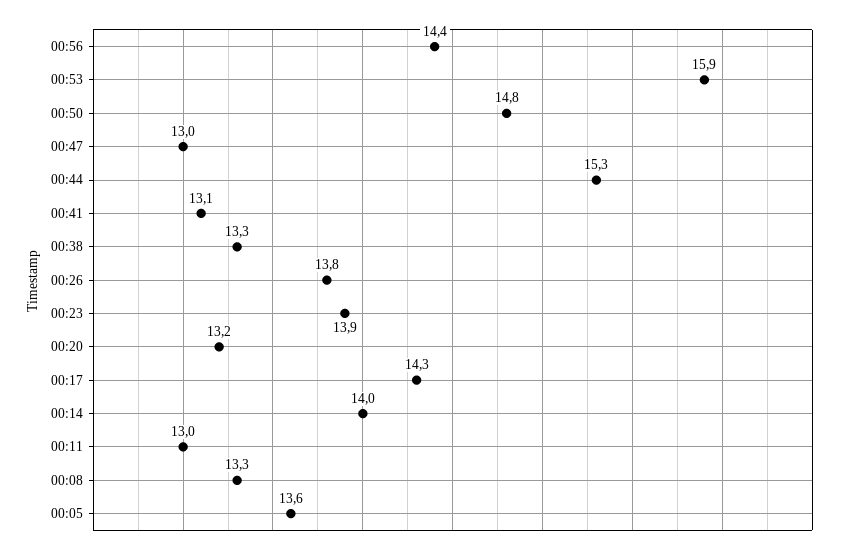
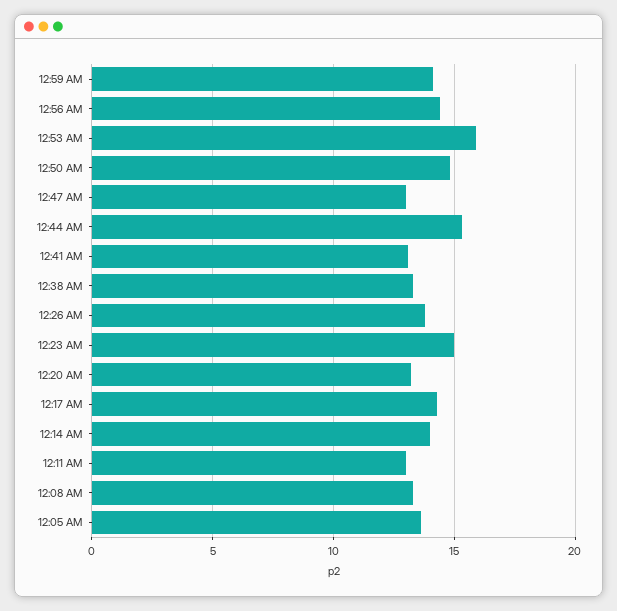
00:23: 13.9 -> 15
12:59 AM: none -> 14

